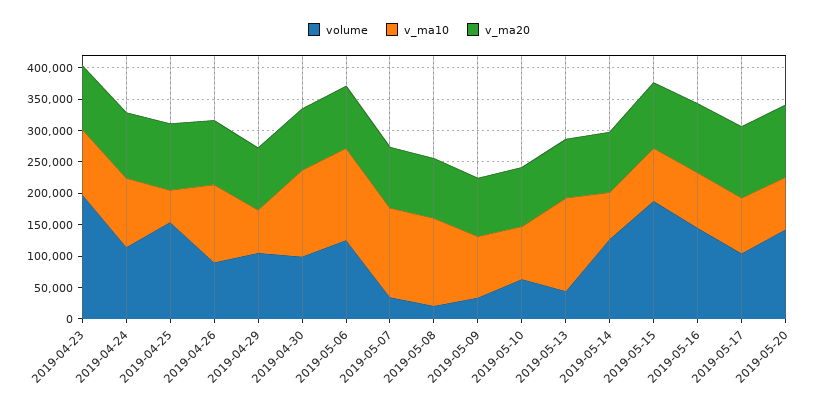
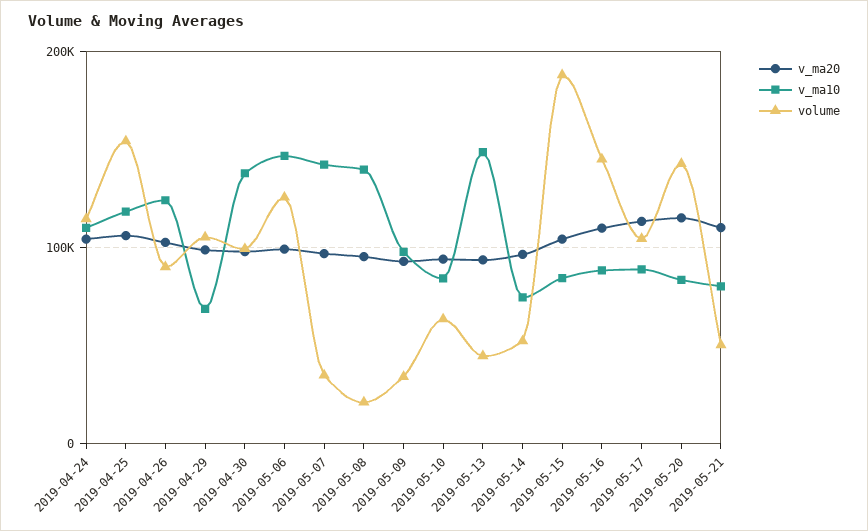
volume, 2019-04-23: 200000 -> none
v_ma10, 2019-04-23: 100000 -> none
v_ma20, 2019-04-23: 100000 -> none
v_ma10, 2019-04-25: 50000 -> 120000
volume, 2019-05-14: 125000 -> 50000
v_ma20, 2019-05-21: none -> 110000
v_ma10, 2019-05-21: none -> 80000
volume, 2019-05-21: none -> 50000

